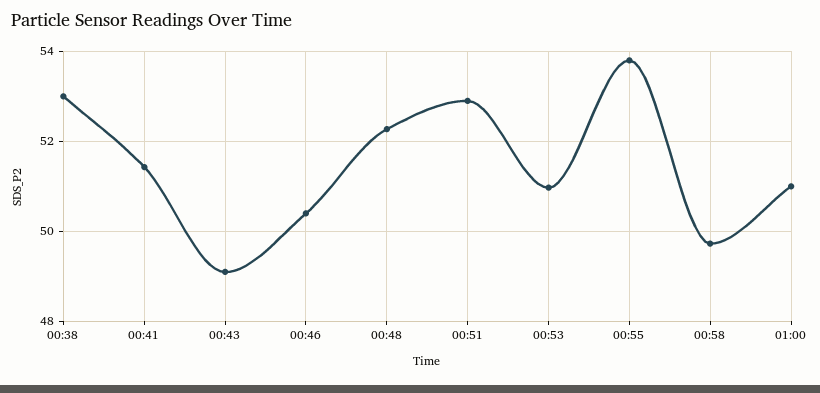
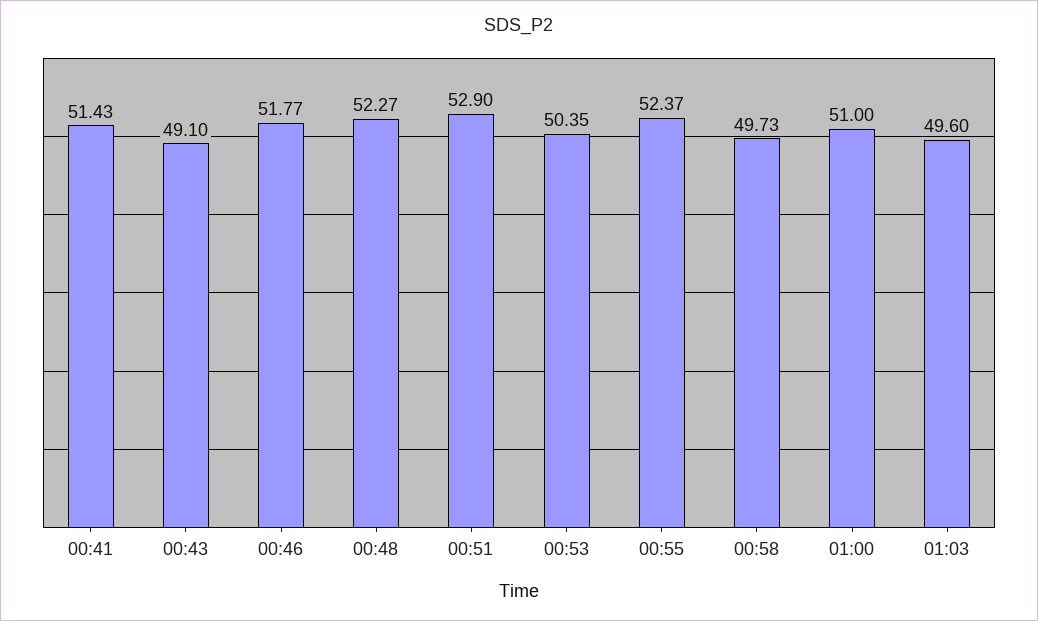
00:38: 53 -> none
00:46: 50.4 -> 51.77
00:53: 51 -> 50.35
00:55: 53.8 -> 52.37
01:03: none -> 49.6

